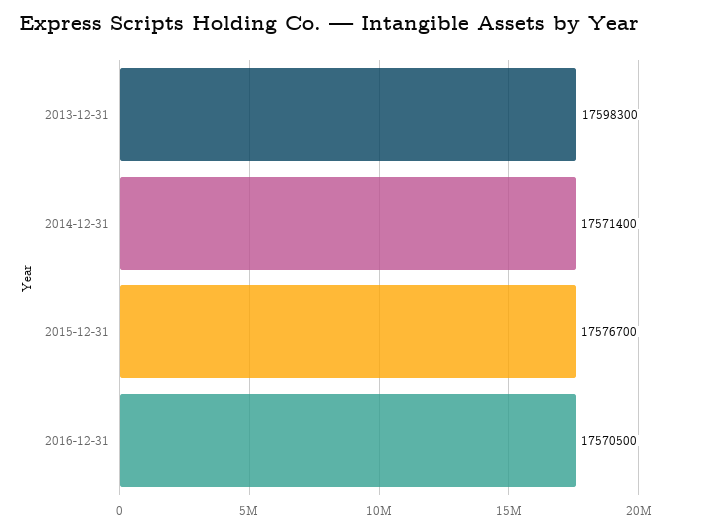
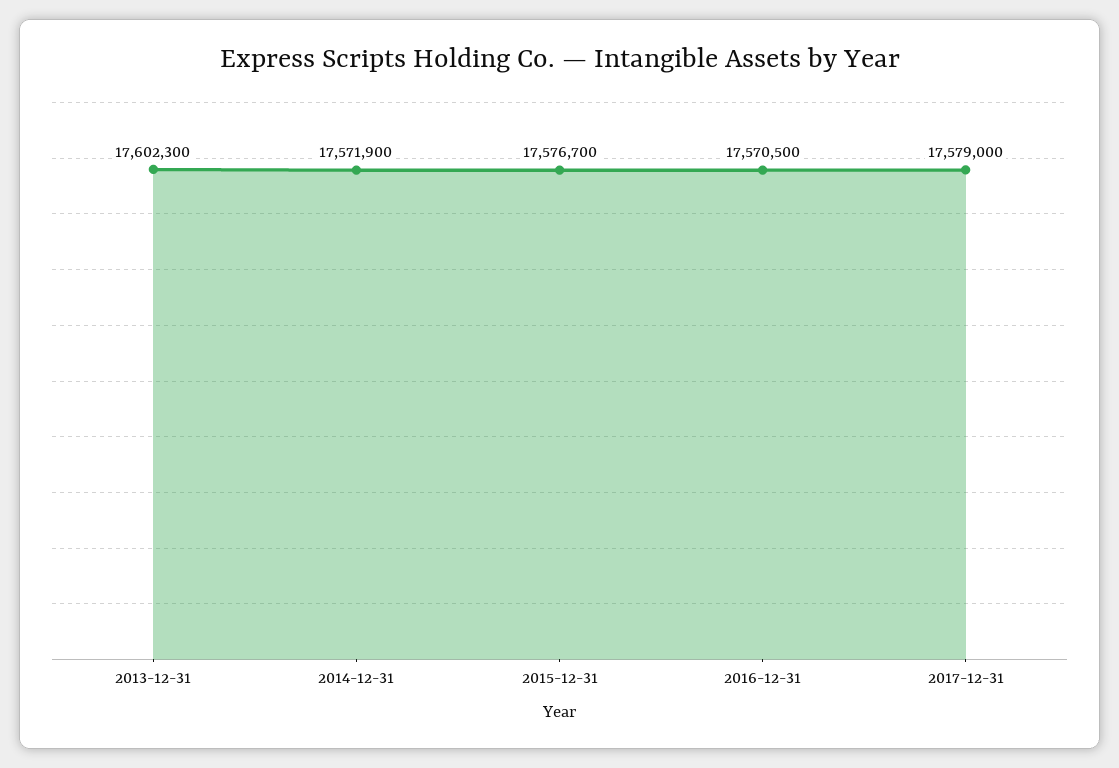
2013-12-31: 17598300 -> 17602300
2014-12-31: 17571400 -> 17571900
2017-12-31: none -> 17579000

